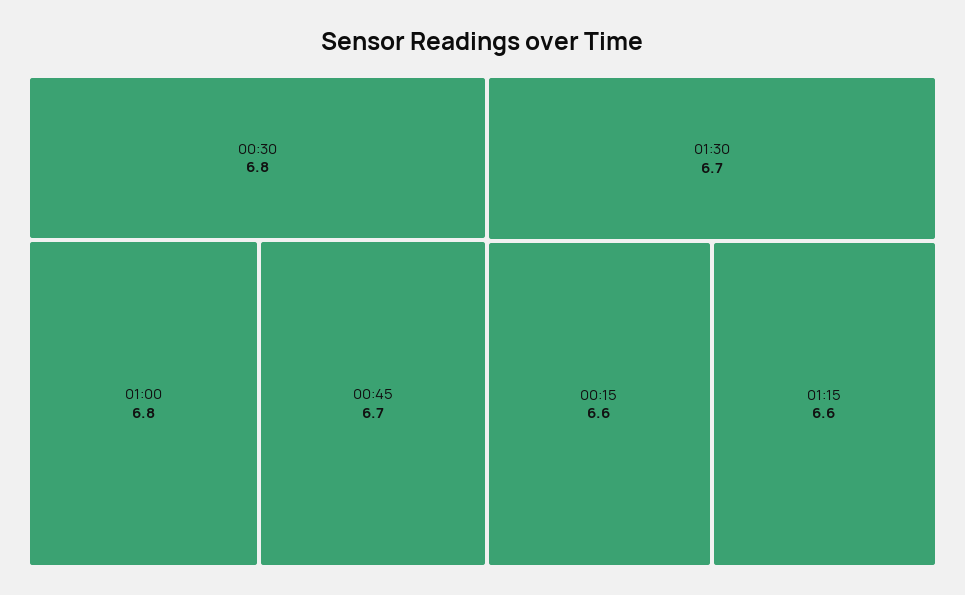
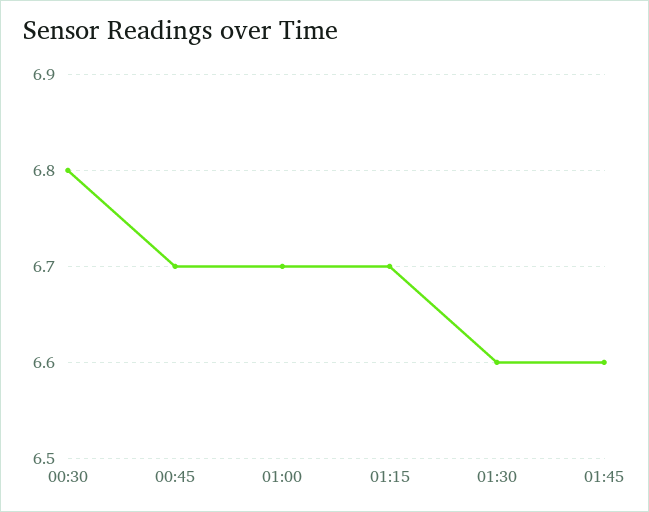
01:00: 6.8 -> 6.7
01:30: 6.7 -> 6.6
00:15: 6.6 -> none
01:15: 6.6 -> 6.7
01:45: none -> 6.6

